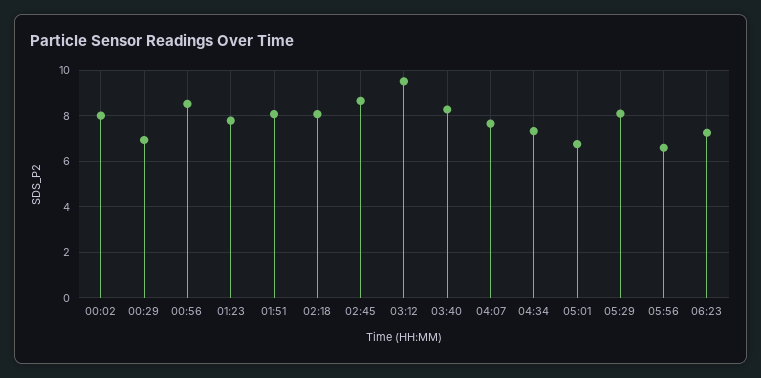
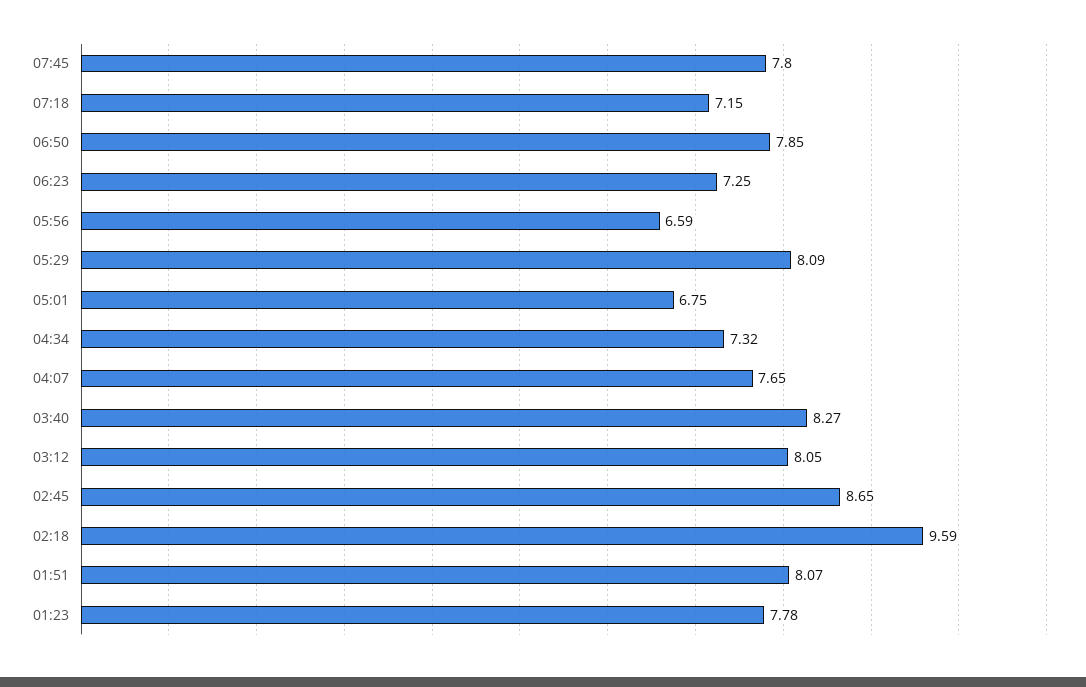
00:02: 8 -> none
00:29: 7 -> none
00:56: 8.5 -> none
02:18: 8 -> 9.59
03:12: 9.5 -> 8.05
07:45: none -> 7.8
07:18: none -> 7.15
06:50: none -> 7.85

